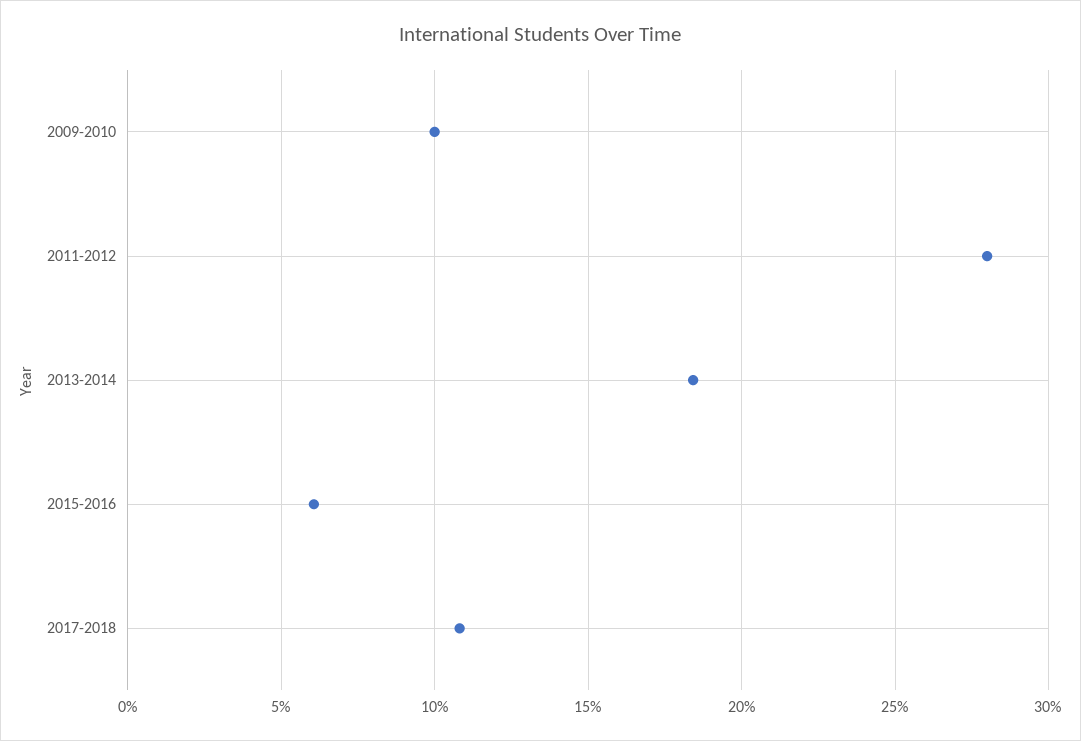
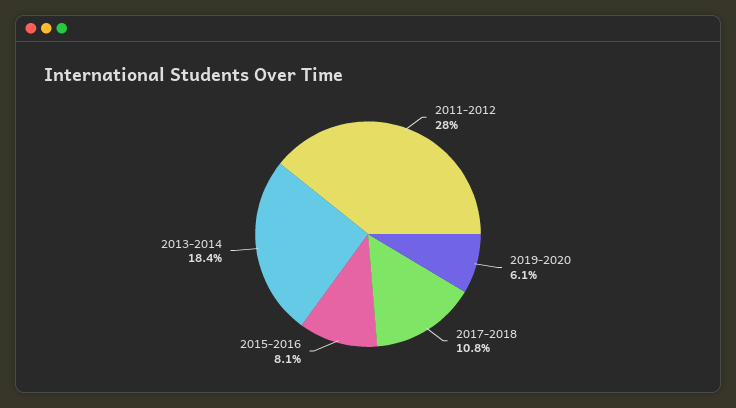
2009-2010: 10 -> none
2015-2016: 6 -> 8.1
2019-2020: none -> 6.1

